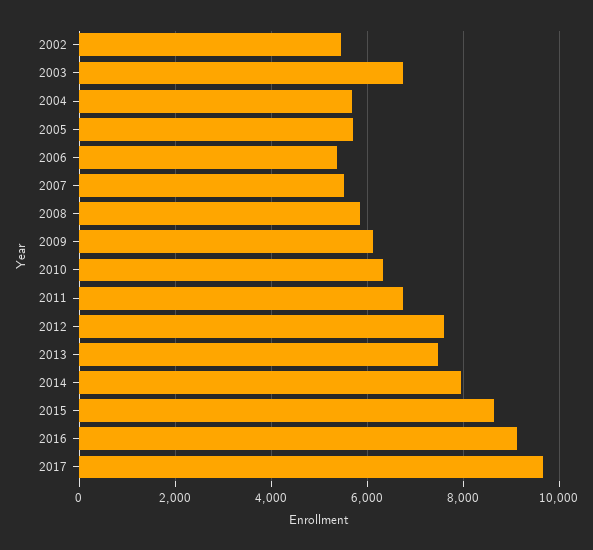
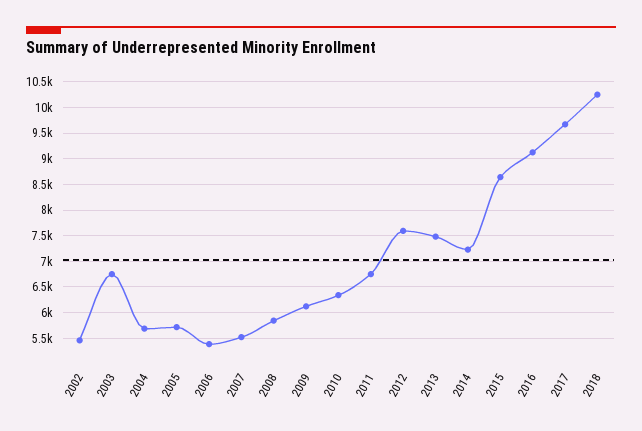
2014: 8000 -> 7250
2018: none -> 10250

